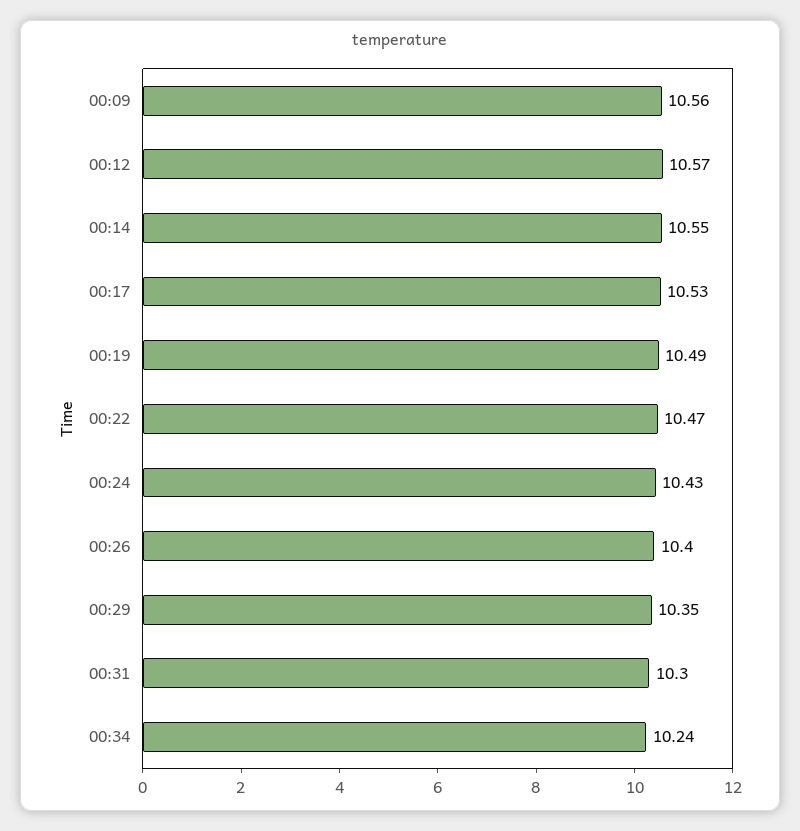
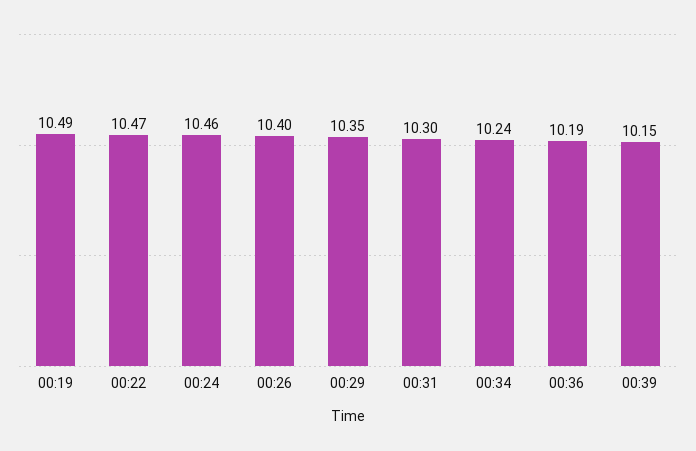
00:09: 10.56 -> none
00:12: 10.57 -> none
00:14: 10.55 -> none
00:17: 10.53 -> none
00:24: 10.43 -> 10.46
00:36: none -> 10.19
00:39: none -> 10.15

